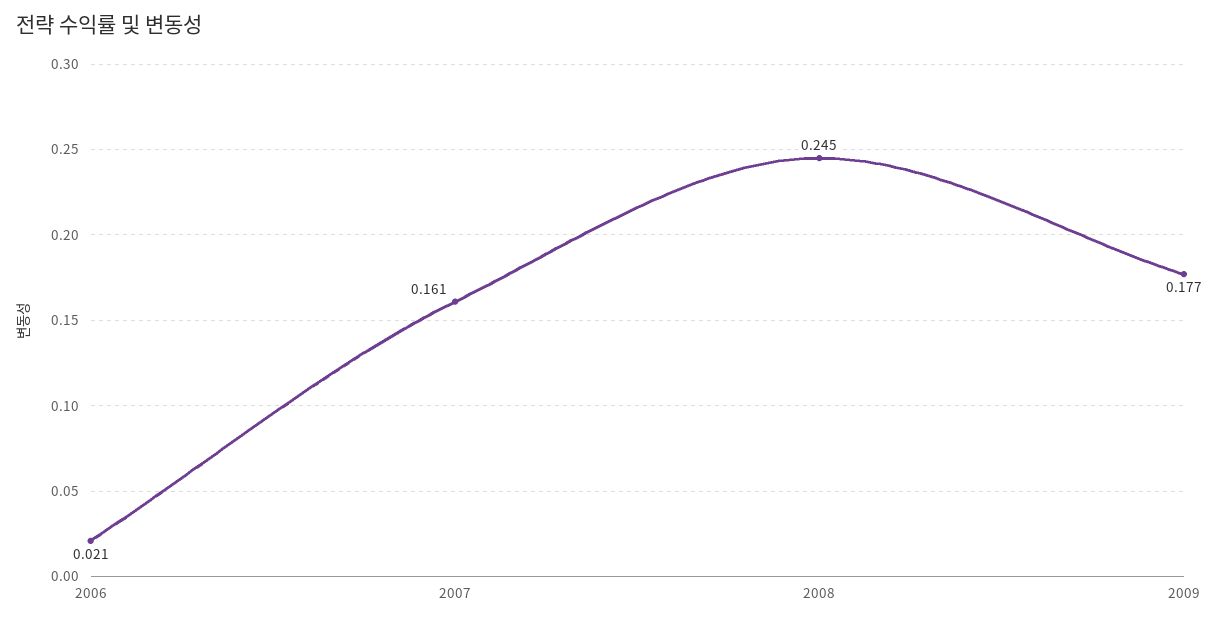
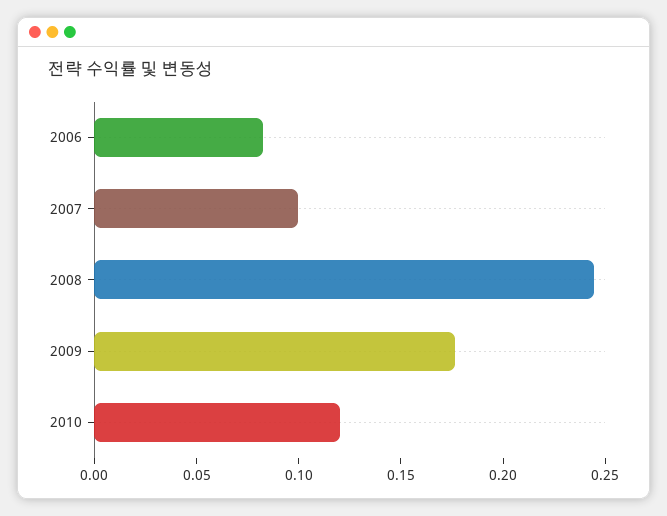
2006: 0.021 -> 0.08
2007: 0.161 -> 0.1
2010: none -> 0.12

